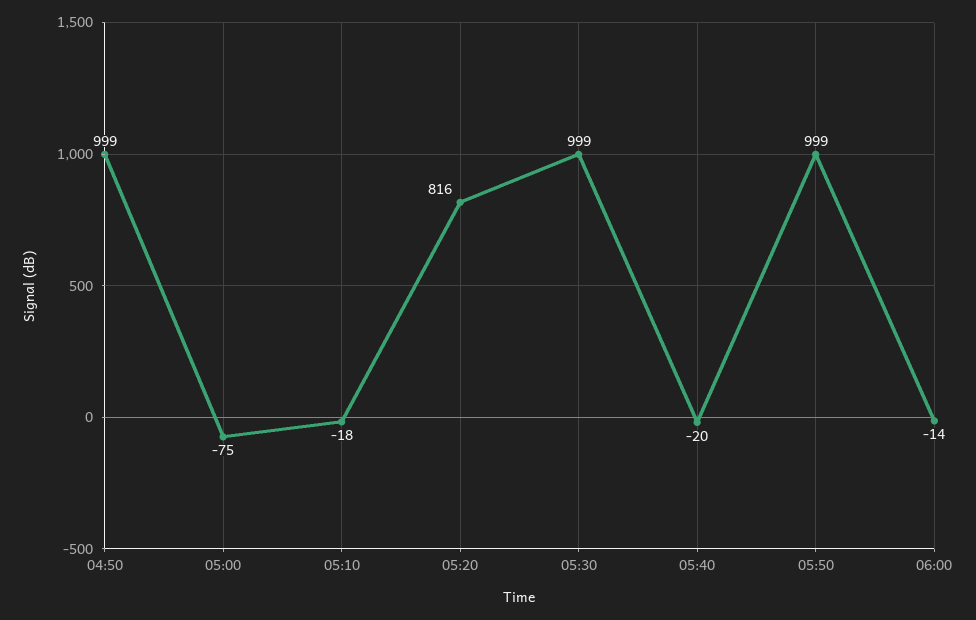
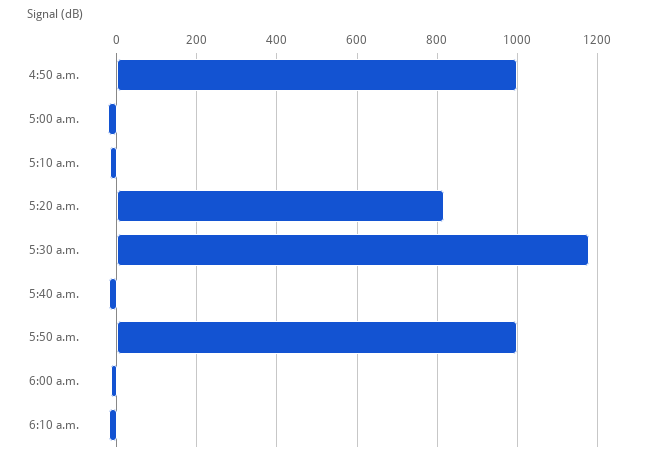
05:00: -75 -> -20
05:30: 999 -> 1180
6:10 a.m.: none -> -20

